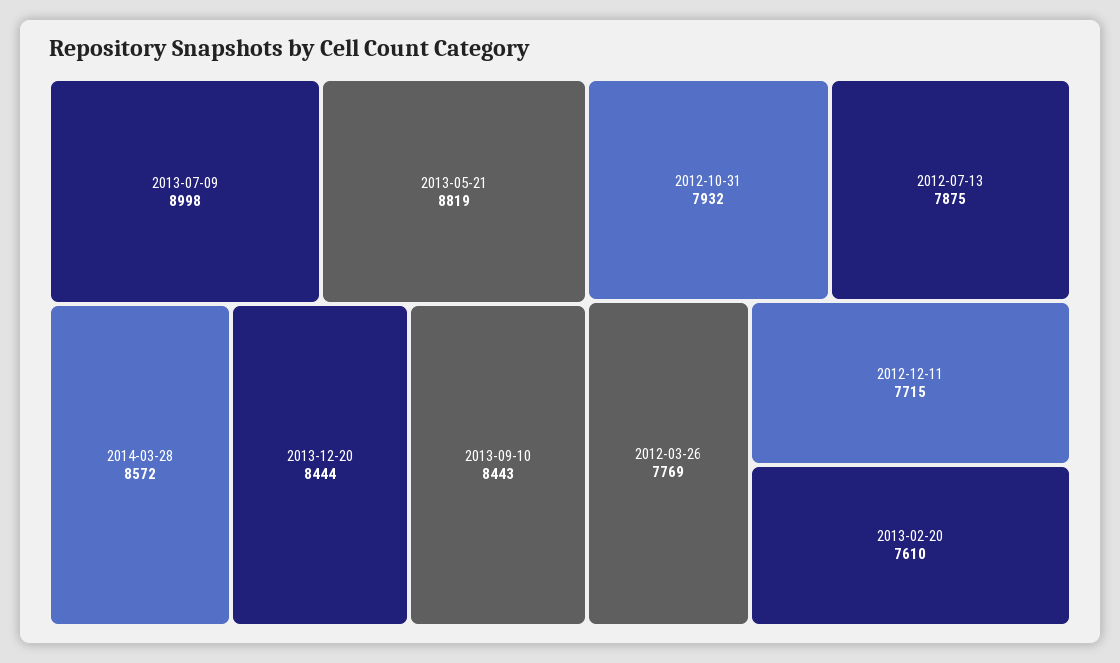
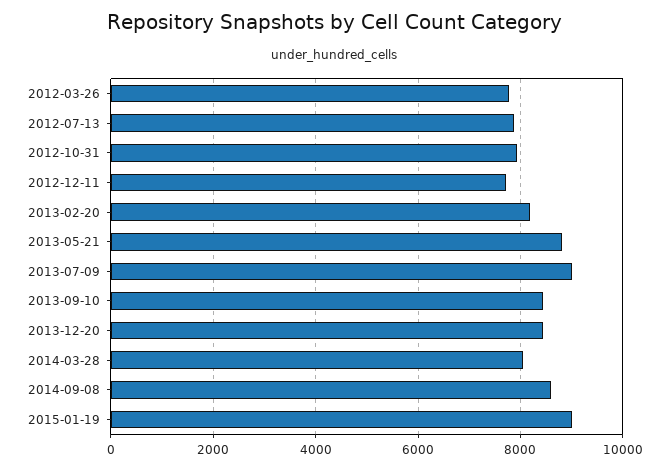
2014-03-28: 8572 -> 8000
2013-02-20: 7610 -> 8200
2014-09-08: none -> 8600
2015-01-19: none -> 9000

